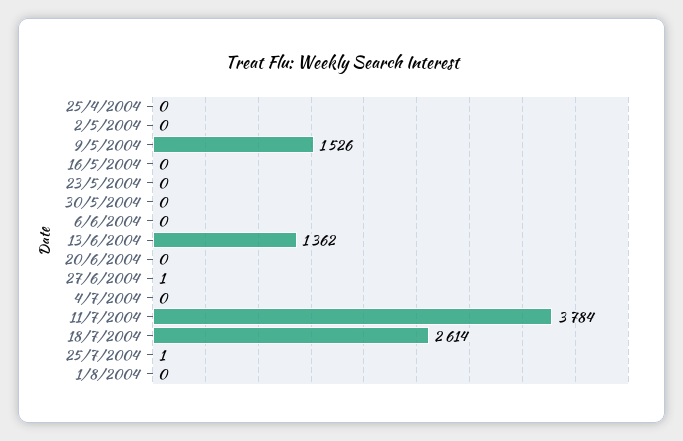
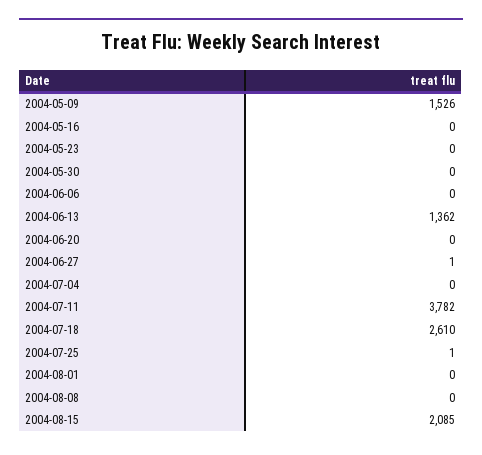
25/4/2004: 0 -> none
2/5/2004: 0 -> none
11/7/2004: 3784 -> 3782
18/7/2004: 2614 -> 2610
2004-08-08: none -> 0
2004-08-15: none -> 2085

